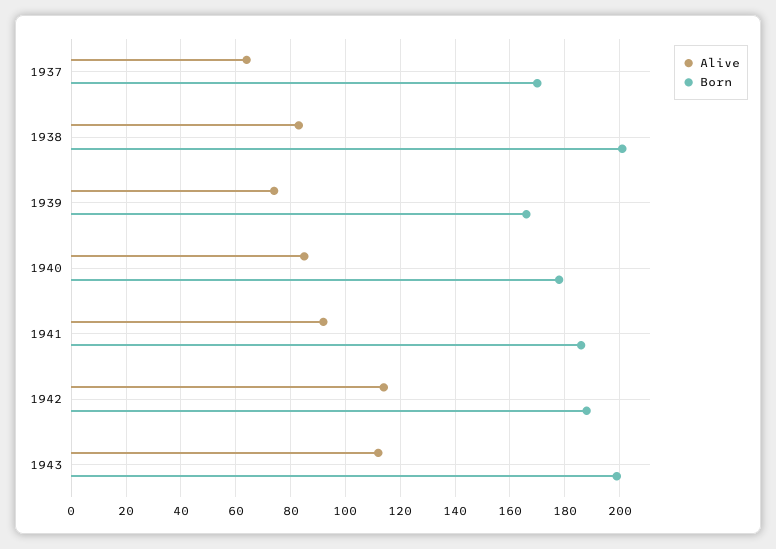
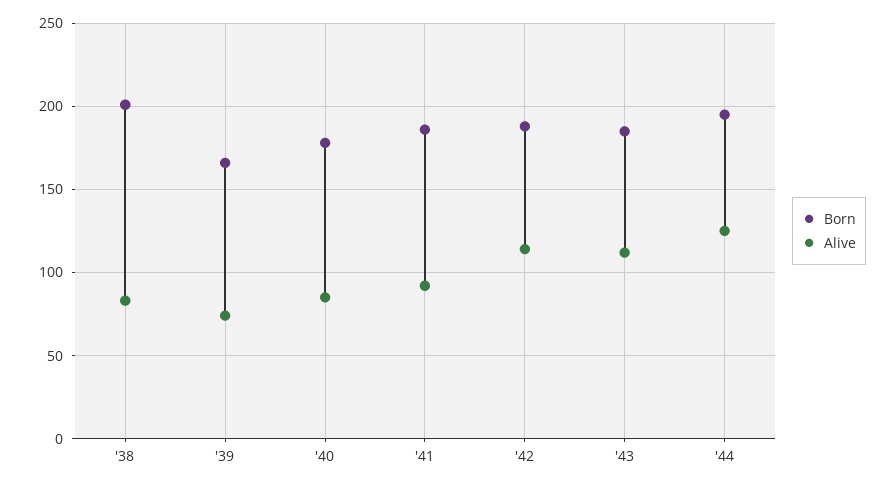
Alive, 1937: 65 -> none
Born, 1937: 170 -> none
Born, 1943: 200 -> 185
Born, '44: none -> 195
Alive, '44: none -> 125

